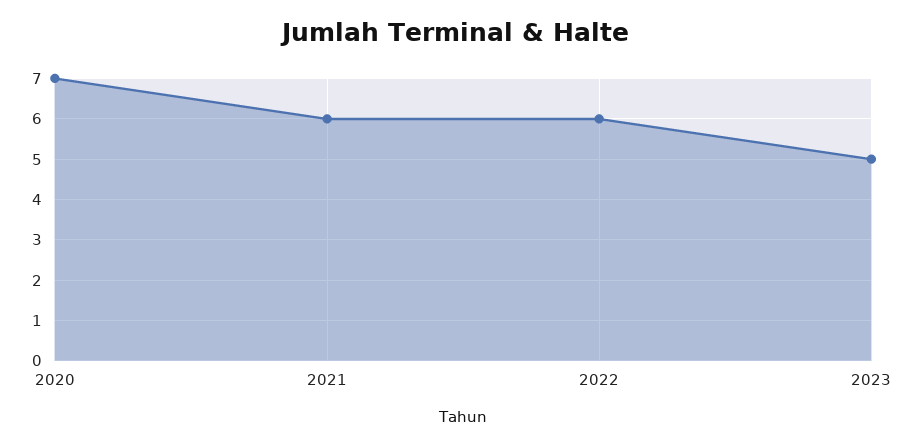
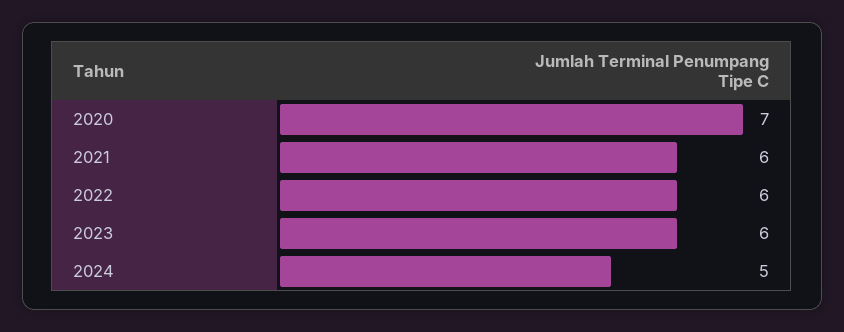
2023: 5 -> 6
2024: none -> 5

